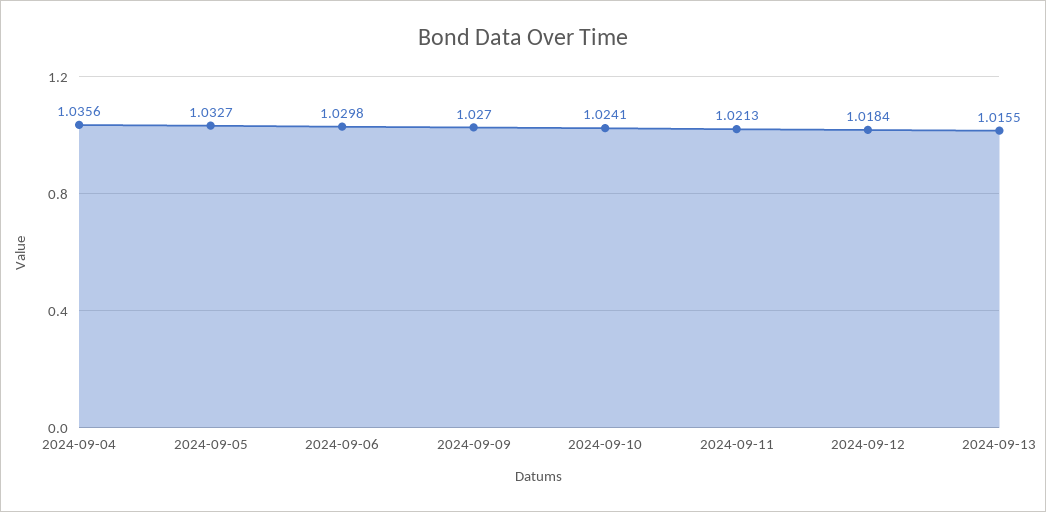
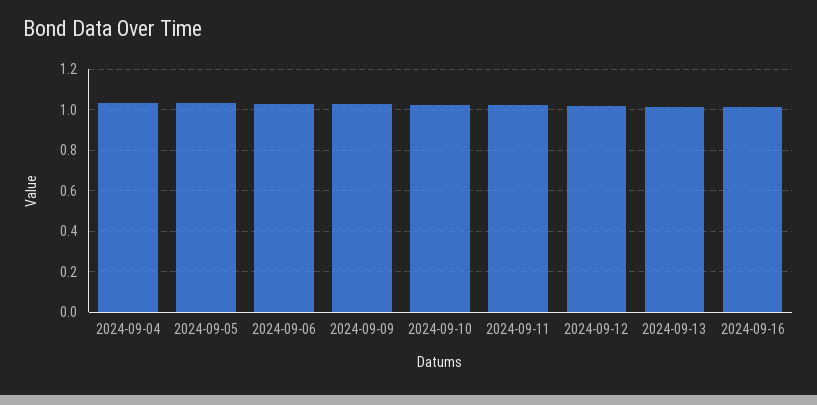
2024-09-16: none -> 1

